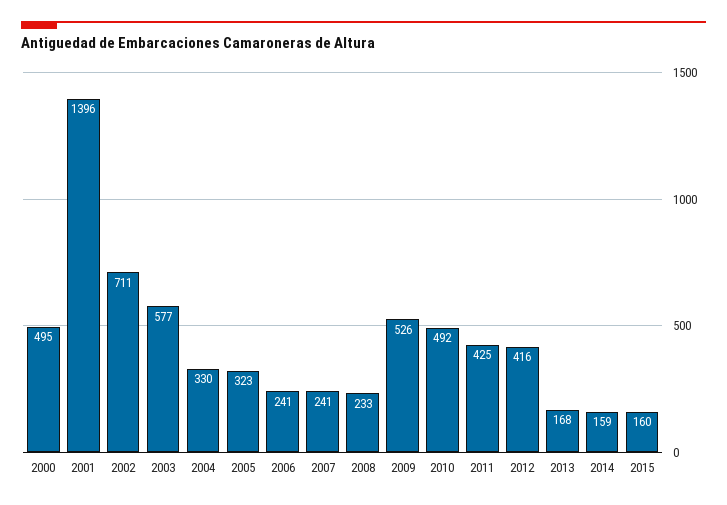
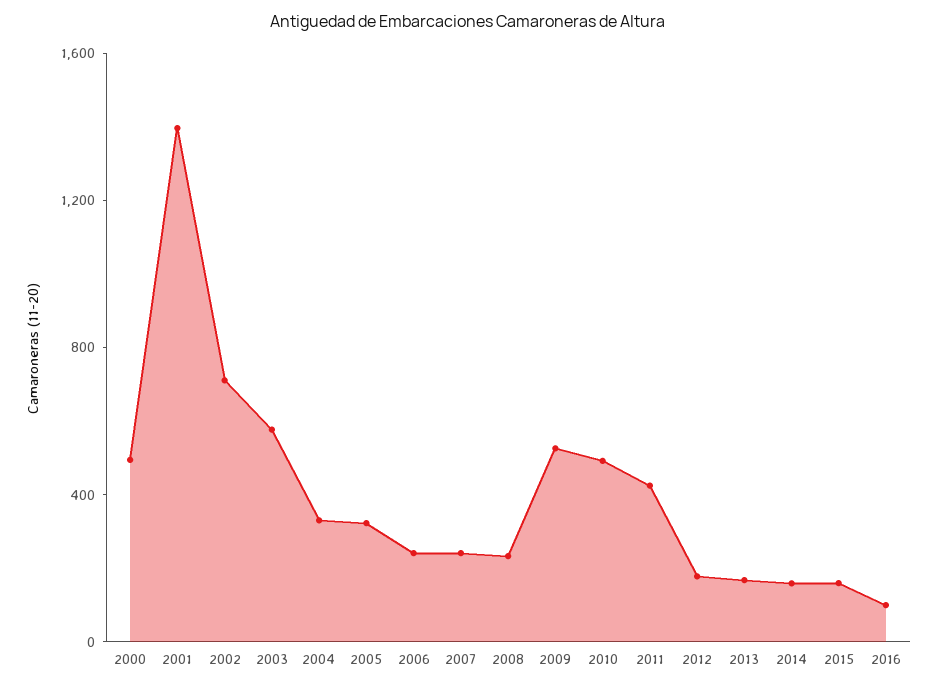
2012: 416 -> 200
2016: none -> 100

